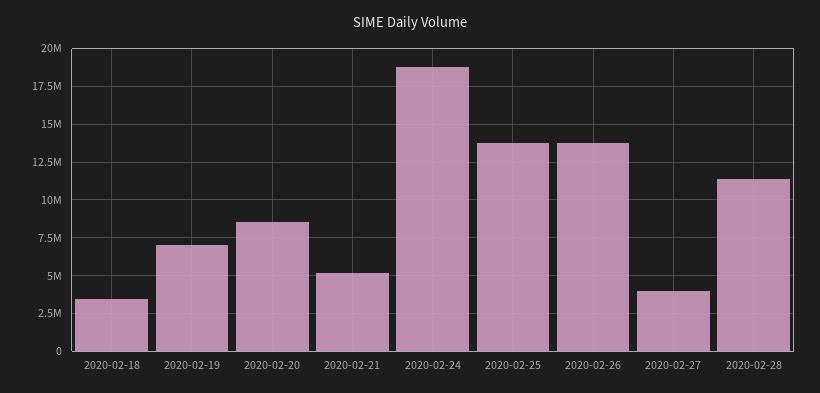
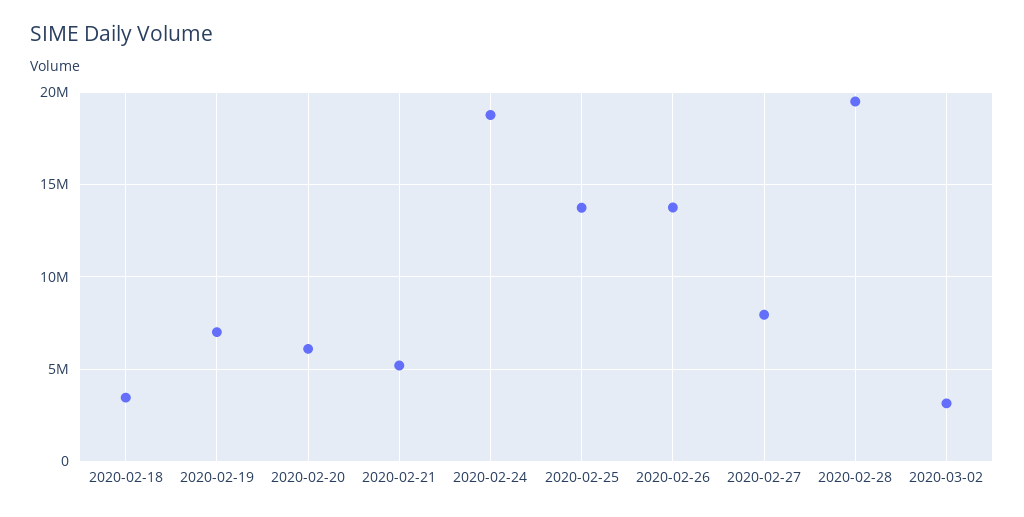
2020-02-20: 8500000 -> 6000000
2020-02-27: 4000000 -> 8000000
2020-02-28: 11500000 -> 19500000
2020-03-02: none -> 3000000

